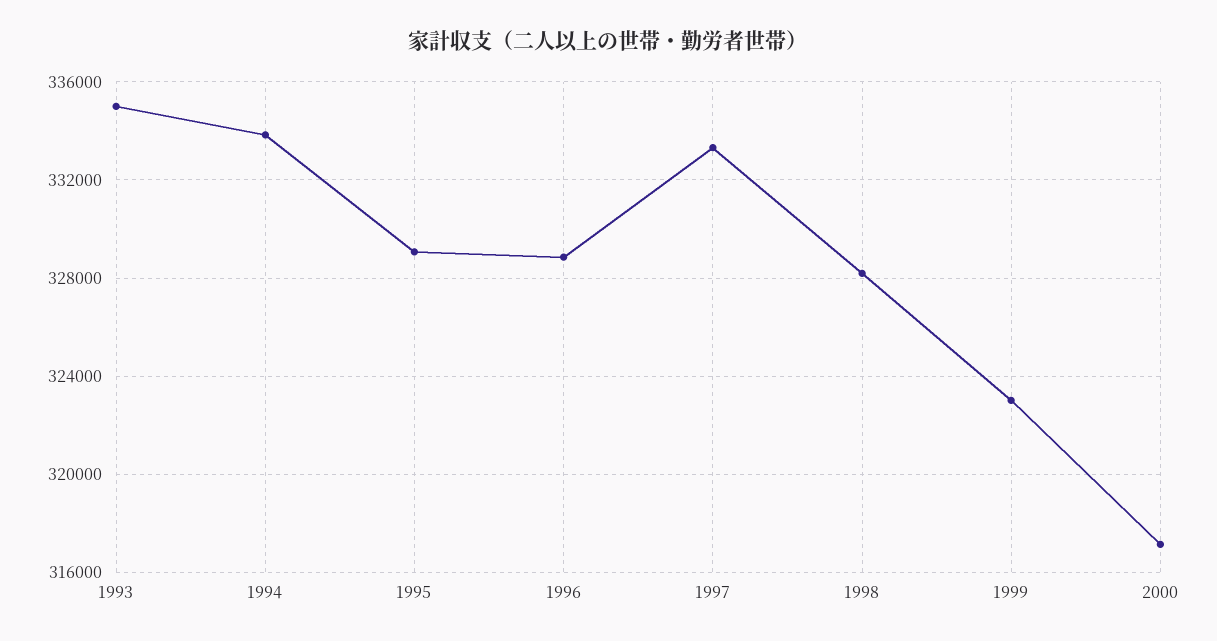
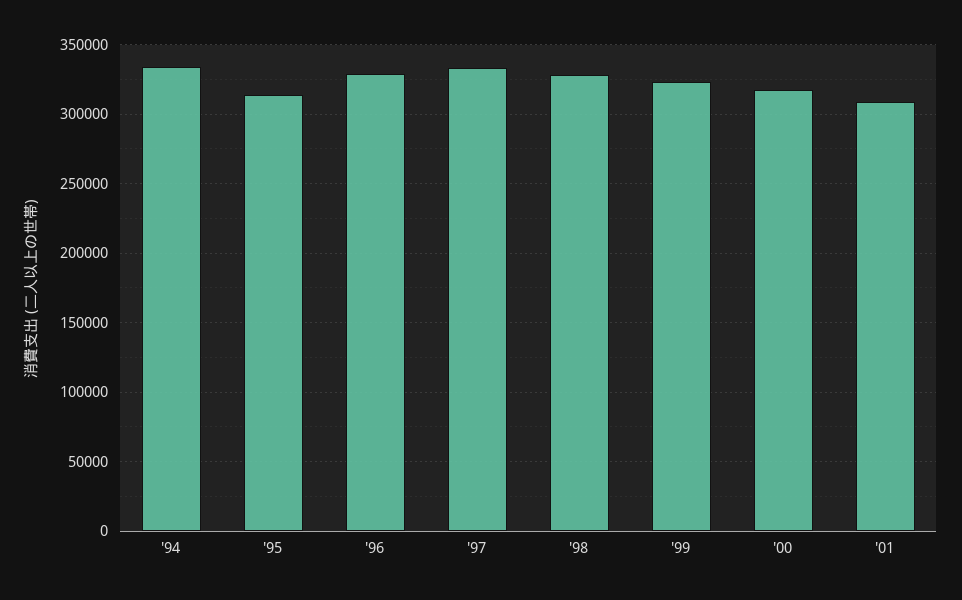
1993: 335000 -> none
1995: 329000 -> 315000
'01: none -> 310000

